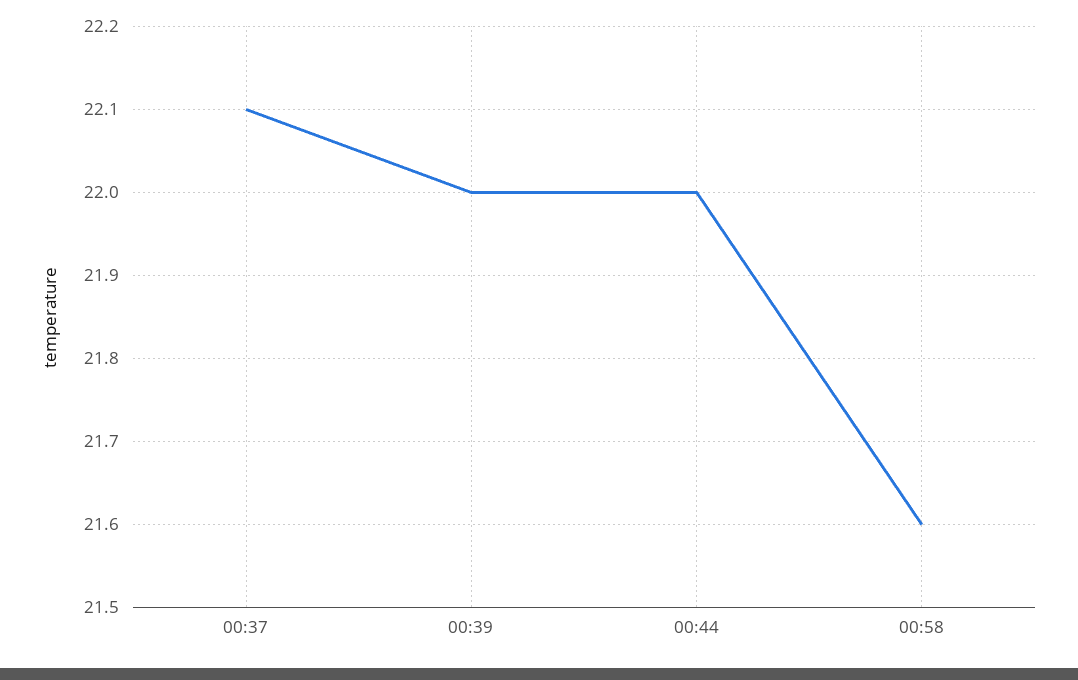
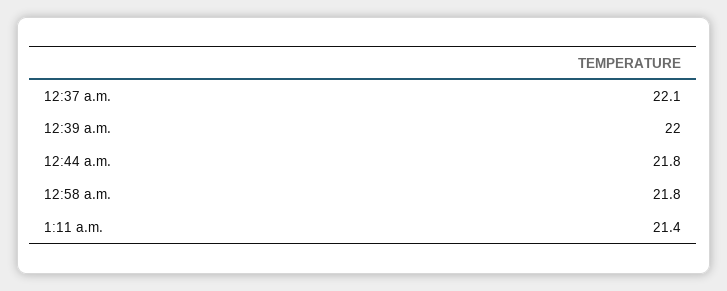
00:44: 22 -> 21.8
00:58: 21.6 -> 21.8
1:11 a.m.: none -> 21.4

